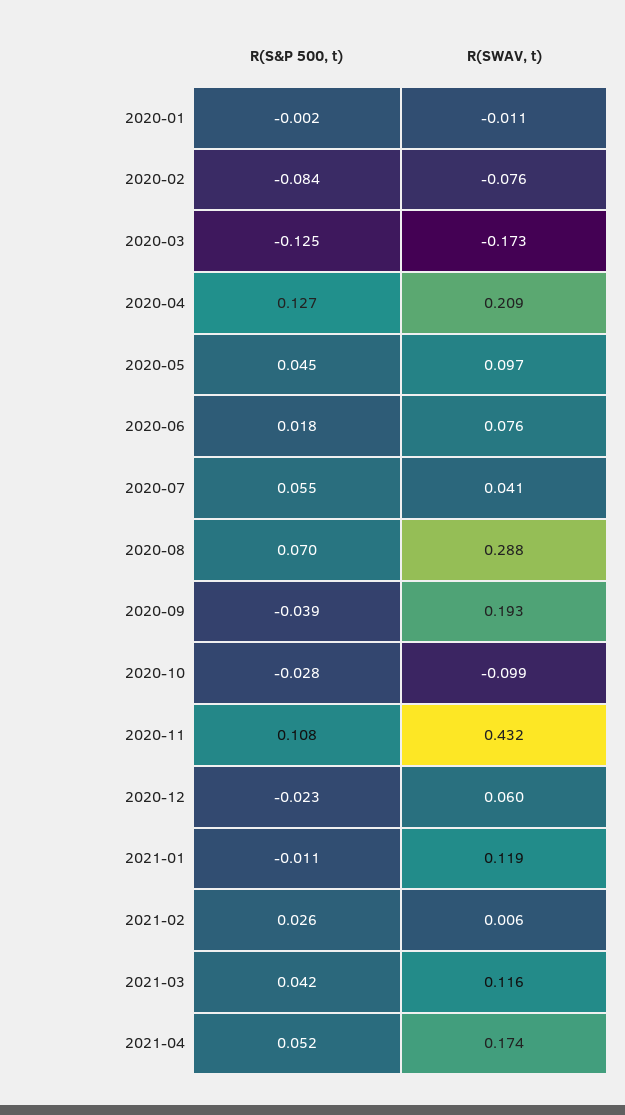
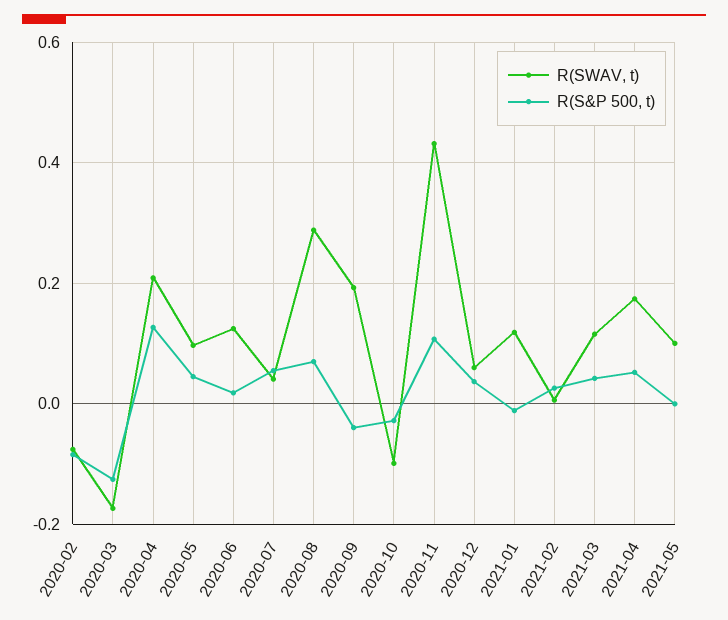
R(S&P 500, t), 2020-01: -0.002 -> none
R(SWAV, t), 2020-01: -0.011 -> none
R(SWAV, t), 2020-06: 0.076 -> 0.12
R(S&P 500, t), 2020-12: -0.023 -> 0.04
R(SWAV, t), 2021-05: none -> 0.1
R(S&P 500, t), 2021-05: none -> 0

